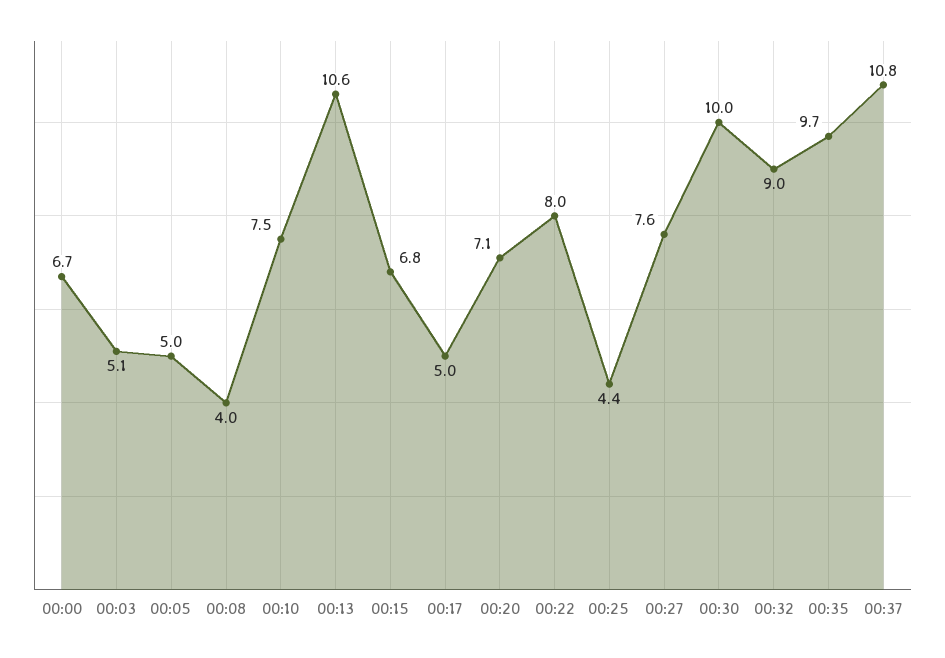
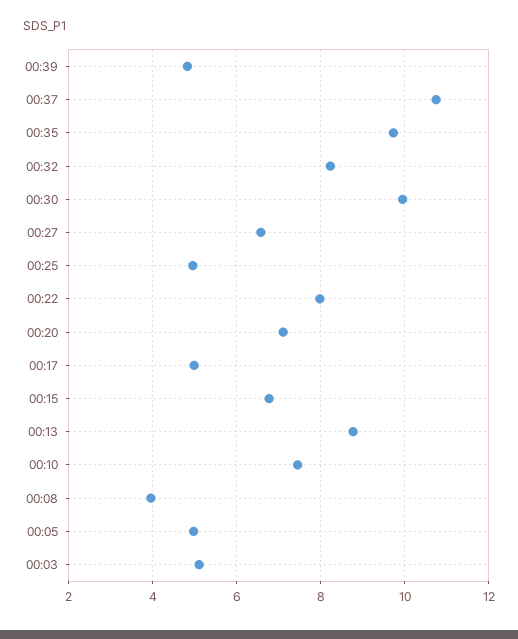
00:00: 6.7 -> none
00:13: 10.6 -> 8.8
00:25: 4.4 -> 5
00:27: 7.6 -> 6.6
00:32: 9 -> 8.2
00:39: none -> 4.8

